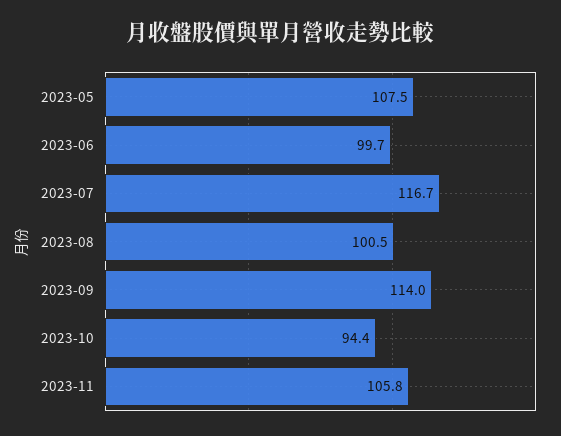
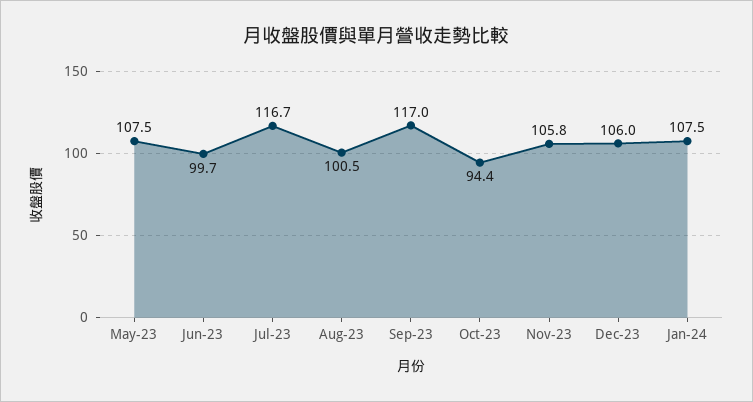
2023-09: 114 -> 117
Dec-23: none -> 106
Jan-24: none -> 107.5

